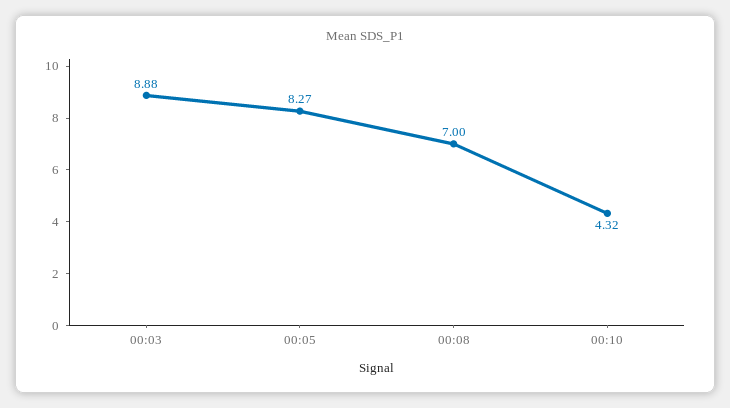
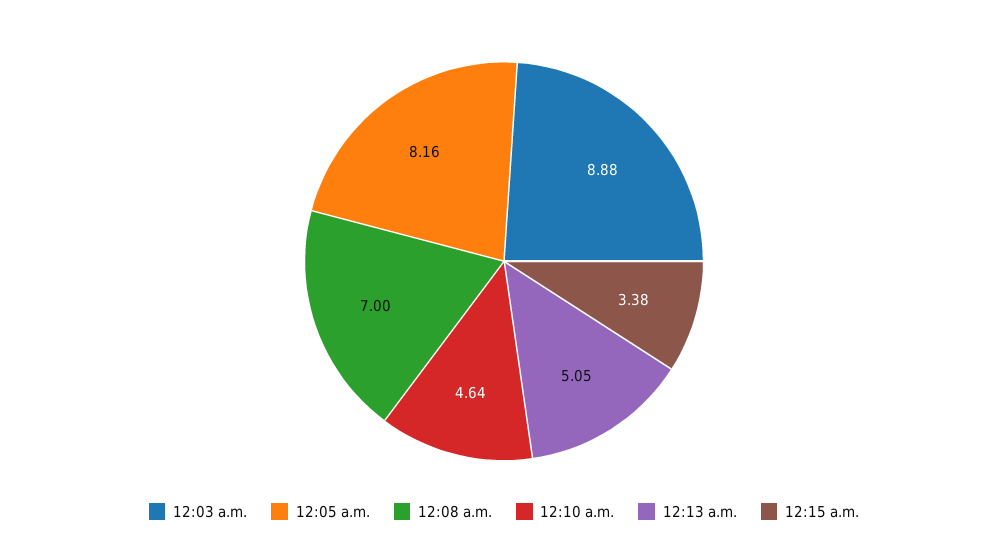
00:05: 8.27 -> 8.16
00:10: 4.32 -> 4.64
12:13 a.m.: none -> 5.05
12:15 a.m.: none -> 3.38

